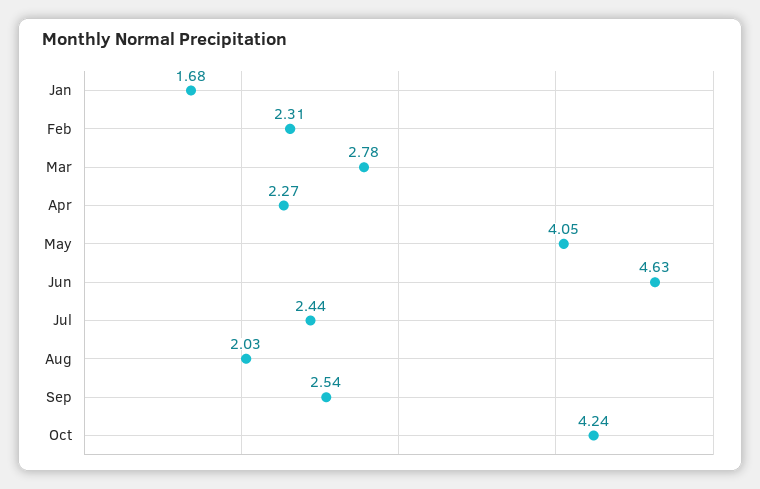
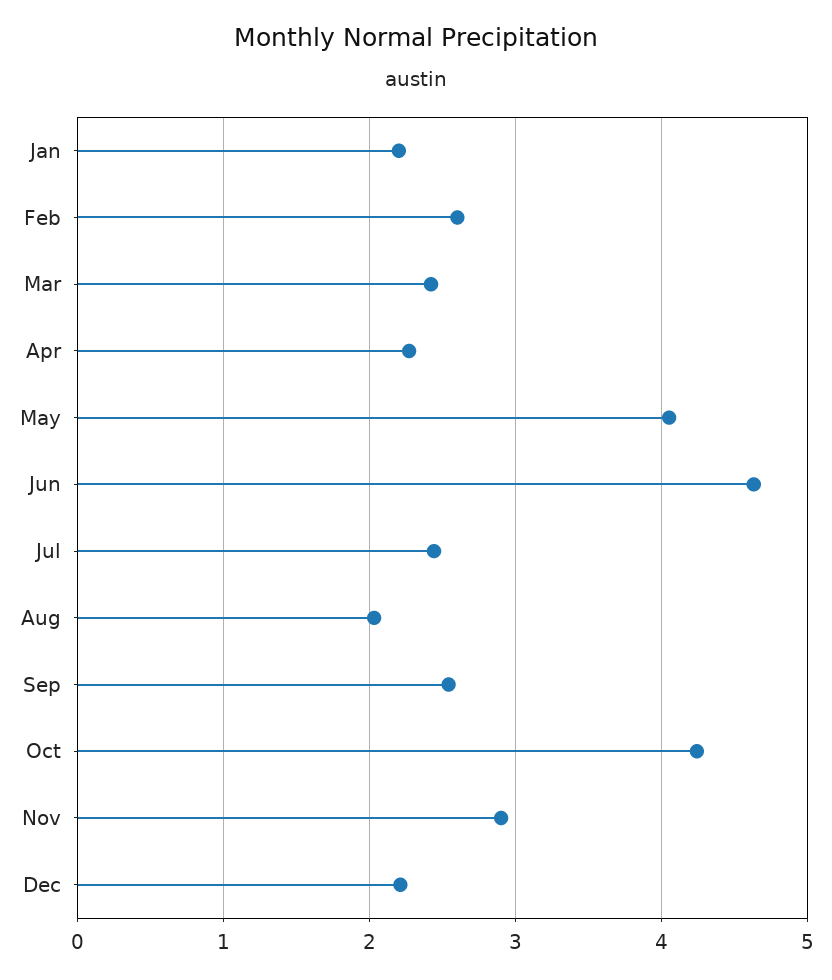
Jan: 1.68 -> 2.2
Feb: 2.31 -> 2.6
Mar: 2.78 -> 2.4
Nov: none -> 2.9
Dec: none -> 2.2

